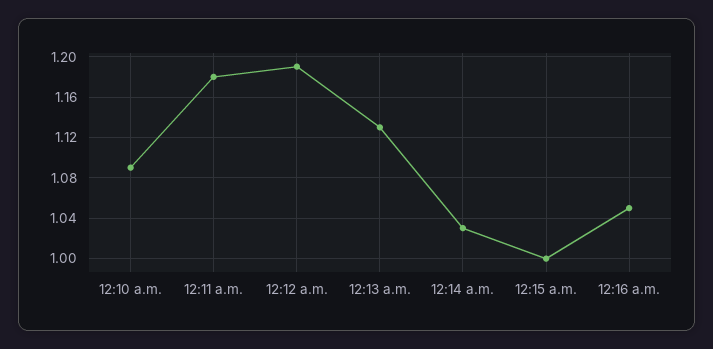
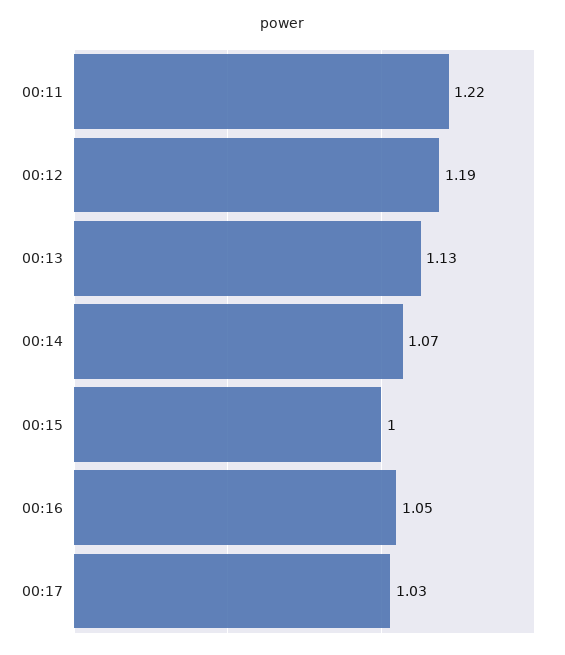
12:10 a.m.: 1.09 -> none
12:11 a.m.: 1.18 -> 1.22
12:14 a.m.: 1.03 -> 1.07
00:17: none -> 1.03

